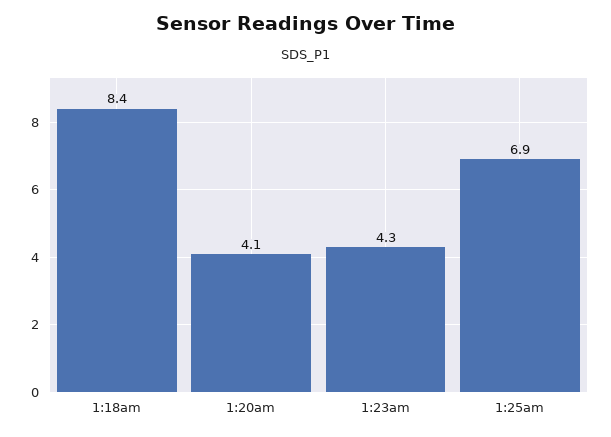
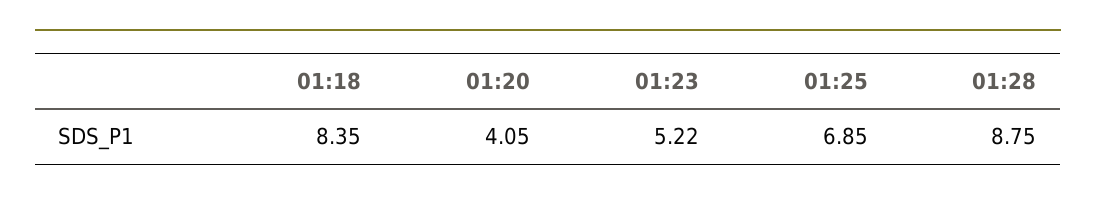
1:23am: 4.3 -> 5.22
01:28: none -> 8.75

